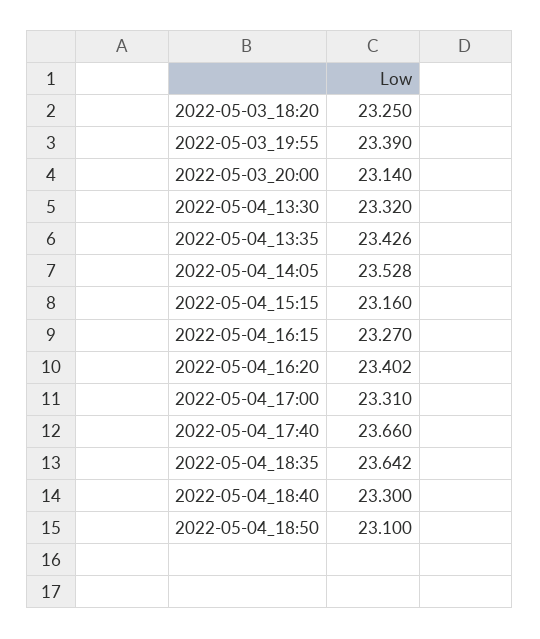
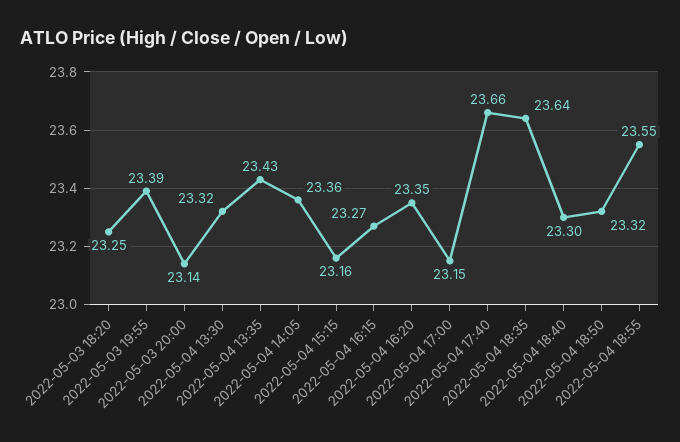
2022-05-04_14:05: 23.528 -> 23.36
2022-05-04_16:20: 23.402 -> 23.35
2022-05-04_17:00: 23.31 -> 23.15
2022-05-04_18:50: 23.1 -> 23.32
2022-05-04 18:55: none -> 23.55

